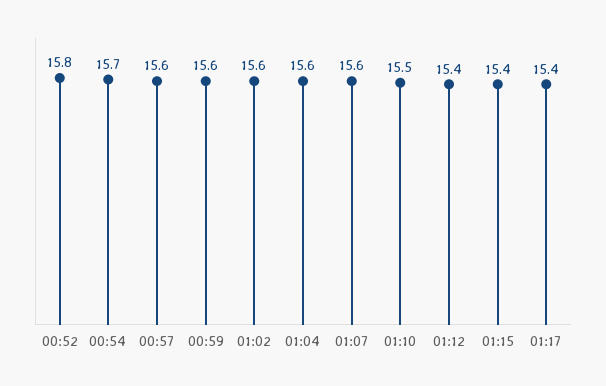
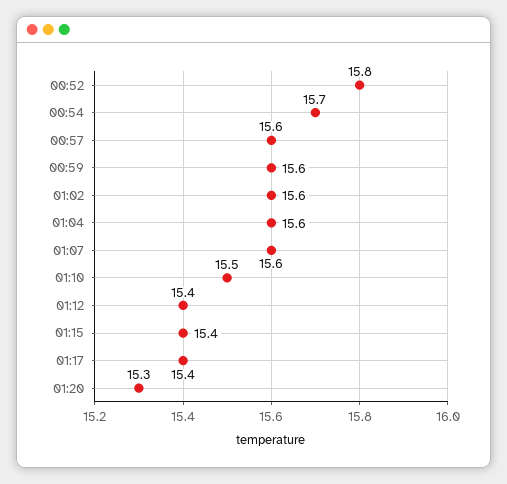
01:20: none -> 15.3

